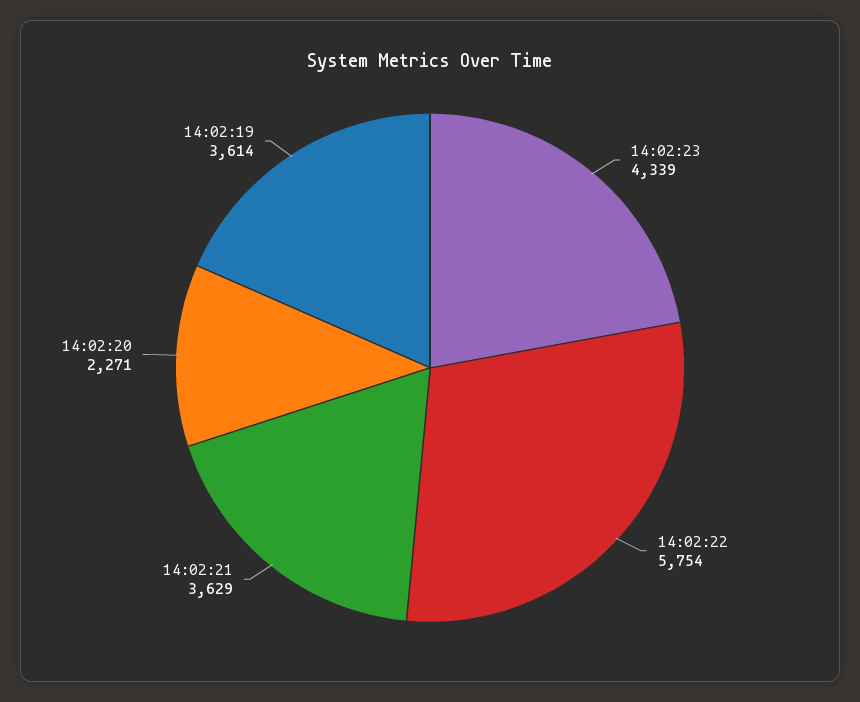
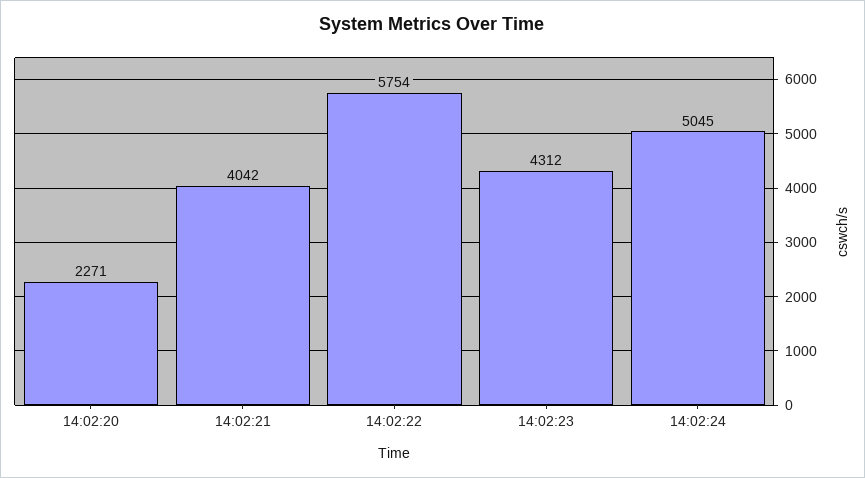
14:02:23: 4339 -> 4312
14:02:21: 3629 -> 4042
14:02:19: 3614 -> none
14:02:24: none -> 5045

